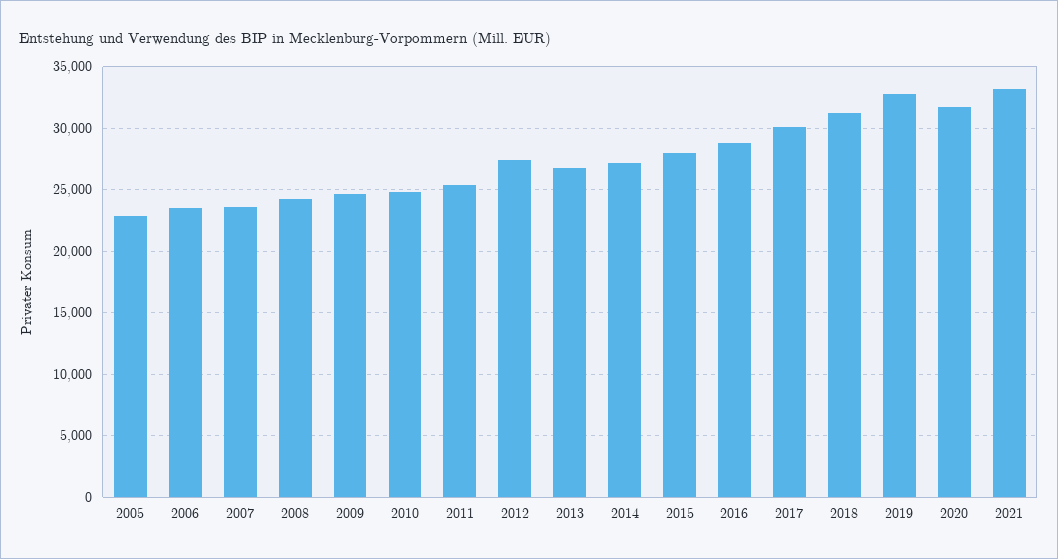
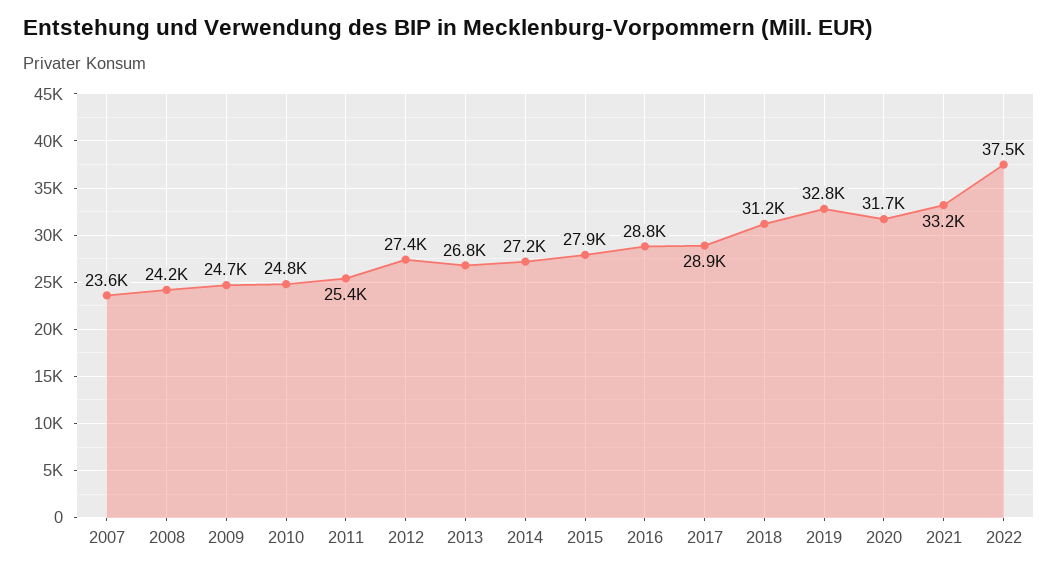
2005: 23000 -> none
2006: 23500 -> none
2017: 30000 -> 28900
2022: none -> 37500

